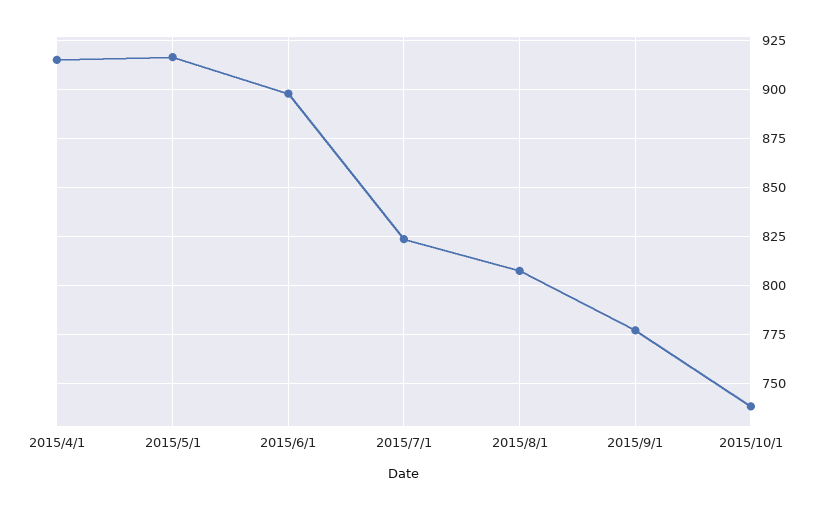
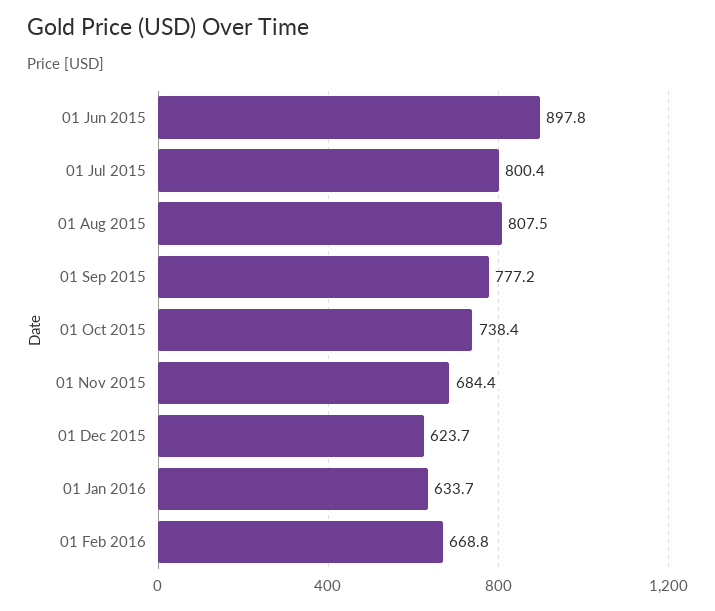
2015/4/1: 915 -> none
2015/5/1: 915 -> none
2015/7/1: 825 -> 800.4
01 Nov 2015: none -> 684.4
01 Dec 2015: none -> 623.7
01 Jan 2016: none -> 633.7
01 Feb 2016: none -> 668.8

